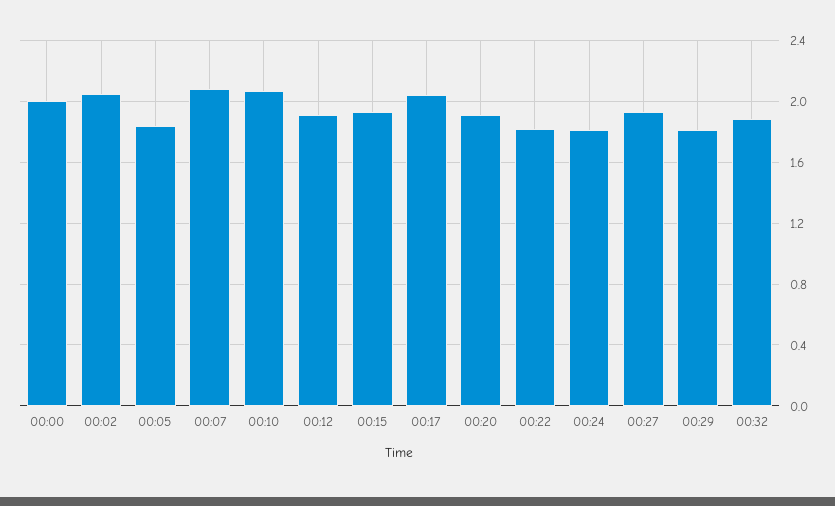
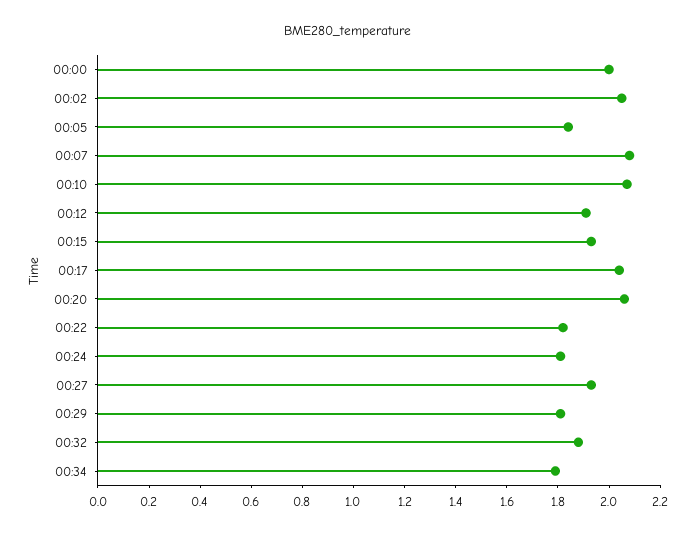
00:20: 1.9 -> 2.05
00:34: none -> 1.8

